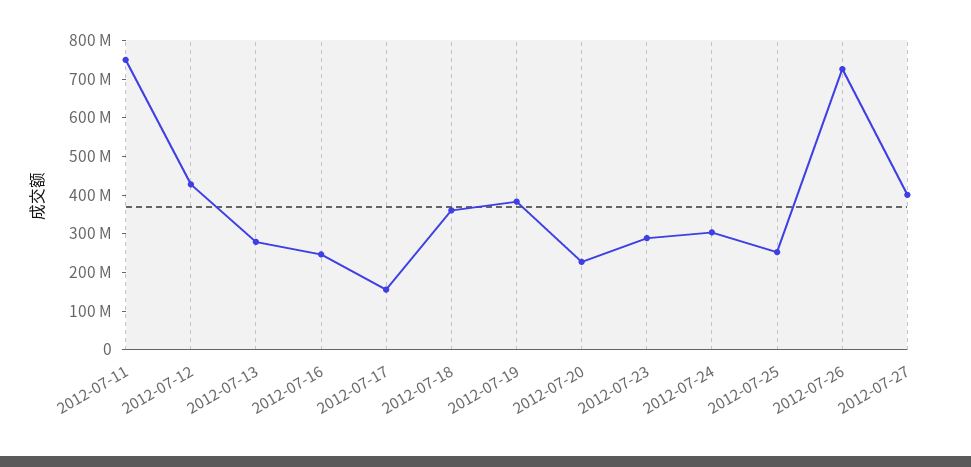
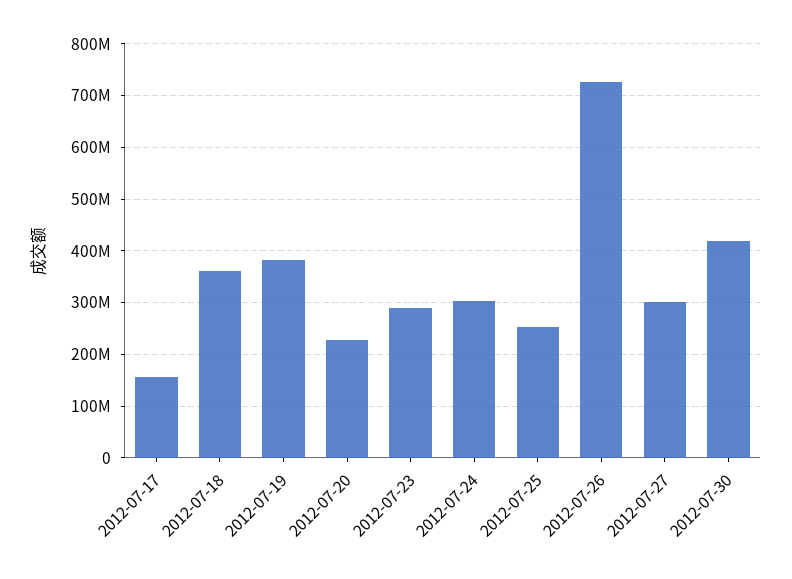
2012-07-11: 750000000 -> none
2012-07-12: 425000000 -> none
2012-07-13: 275000000 -> none
2012-07-16: 250000000 -> none
2012-07-27: 400000000 -> 300000000
2012-07-30: none -> 420000000

